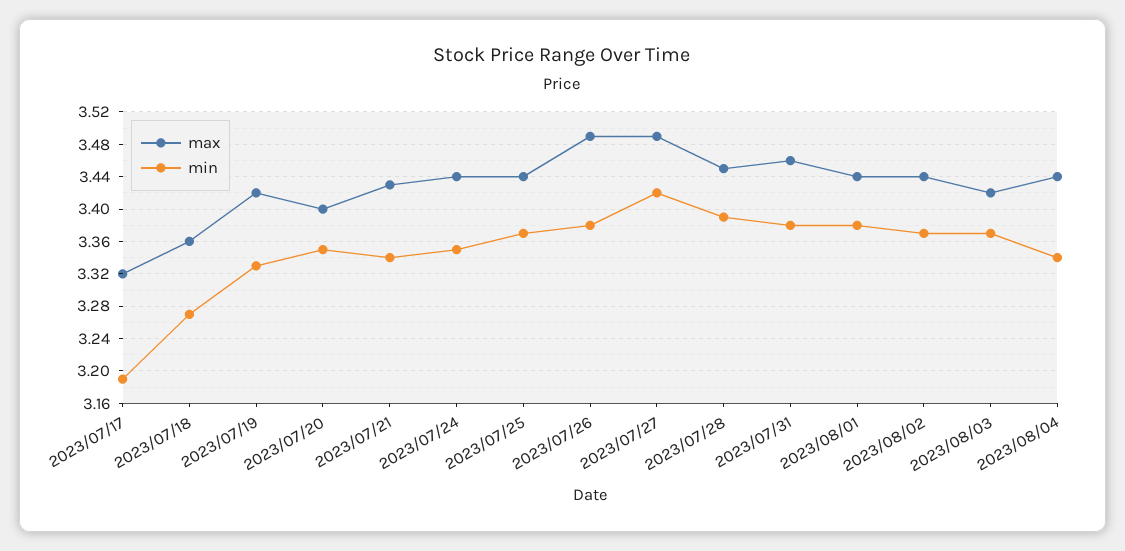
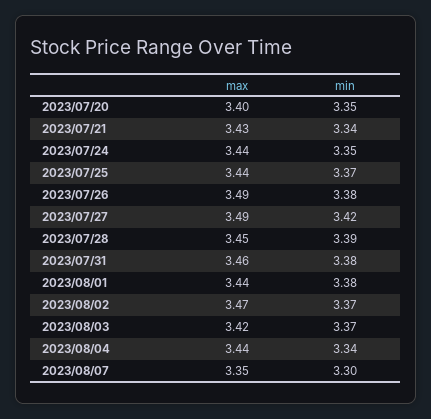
max, 2023/07/17: 3.32 -> none
min, 2023/07/17: 3.19 -> none
max, 2023/07/18: 3.36 -> none
min, 2023/07/18: 3.27 -> none
max, 2023/07/19: 3.42 -> none
min, 2023/07/19: 3.33 -> none
max, 2023/08/02: 3.44 -> 3.47
max, 2023/08/07: none -> 3.35
min, 2023/08/07: none -> 3.3

